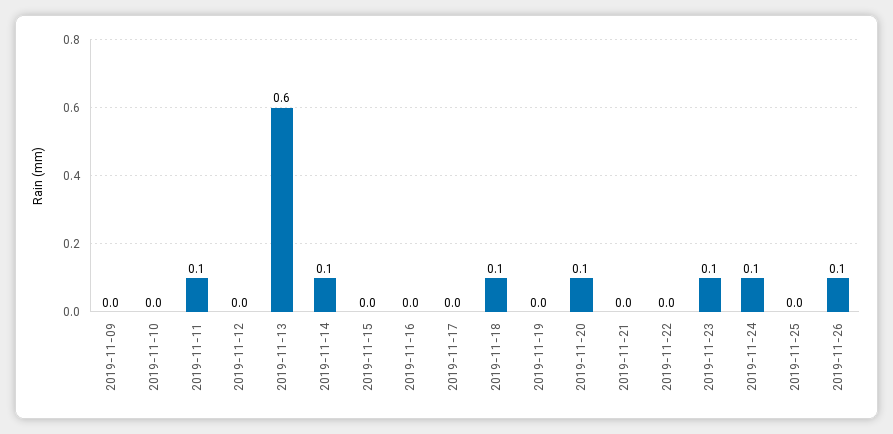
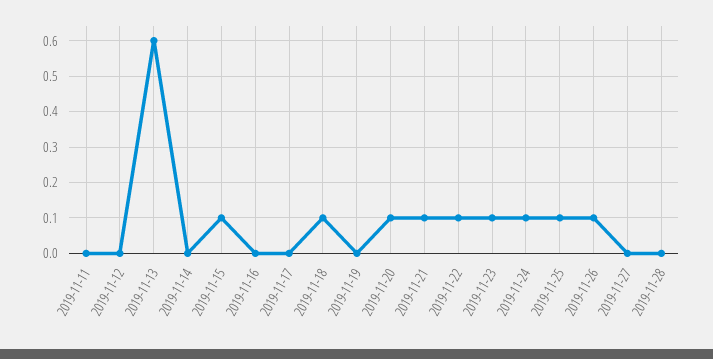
2019-11-09: 0 -> none
2019-11-10: 0 -> none
2019-11-11: 0.1 -> 0
2019-11-14: 0.1 -> 0
2019-11-15: 0 -> 0.1
2019-11-21: 0 -> 0.1
2019-11-22: 0 -> 0.1
2019-11-25: 0 -> 0.1
2019-11-27: none -> 0
2019-11-28: none -> 0

